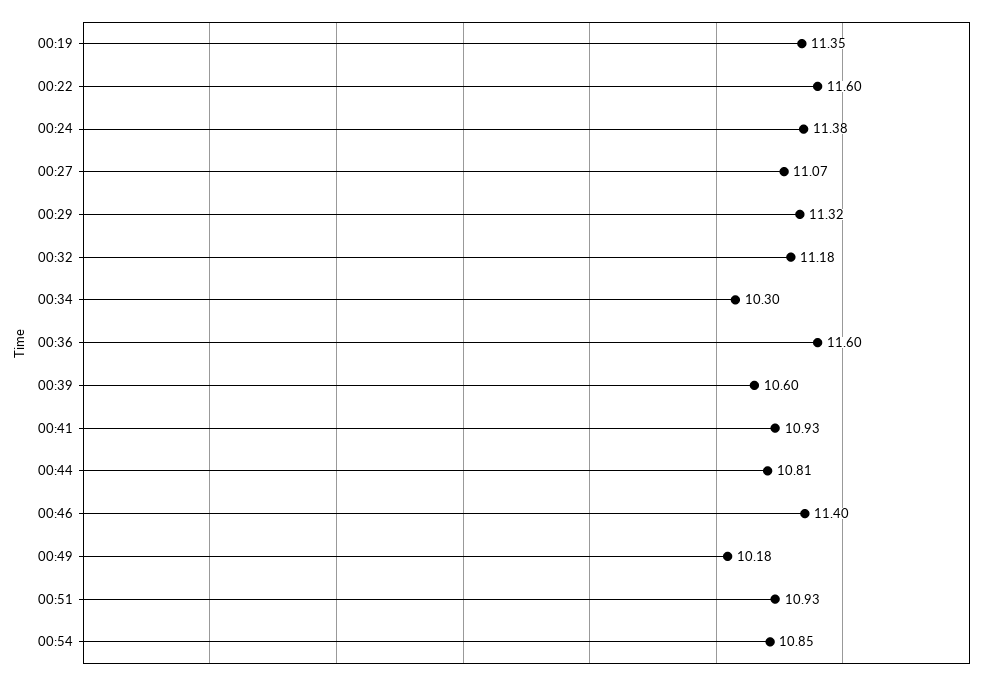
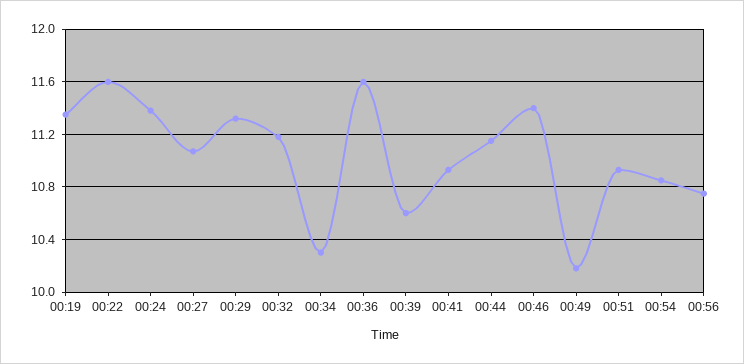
00:44: 10.81 -> 11.15
00:56: none -> 10.75

